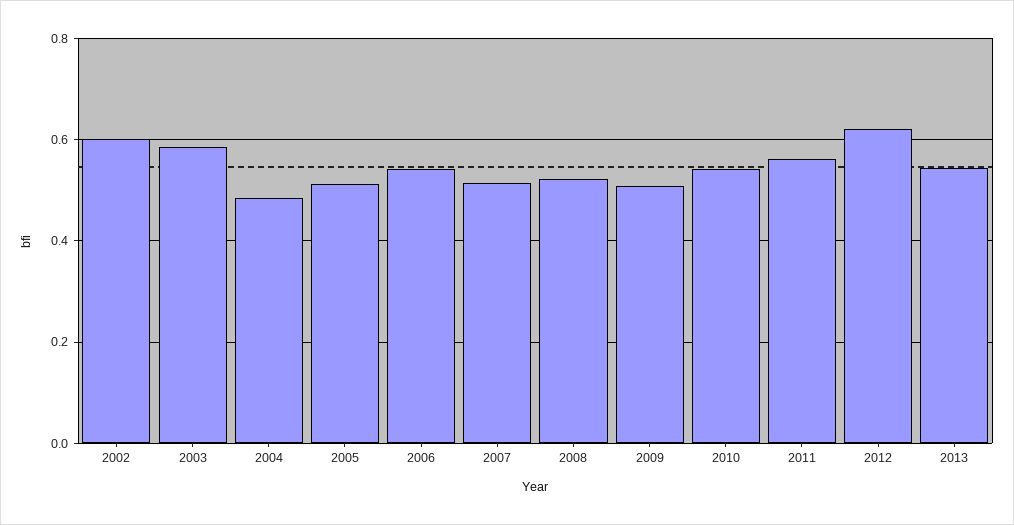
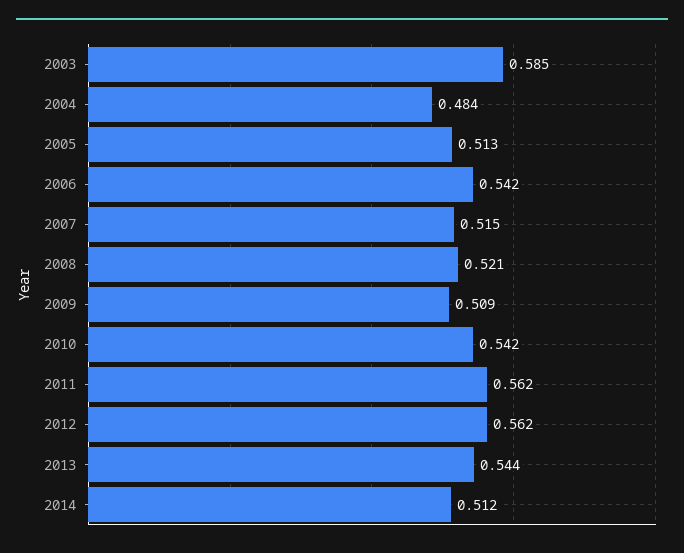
2002: 0.6 -> none
2012: 0.62 -> 0.562
2014: none -> 0.512

